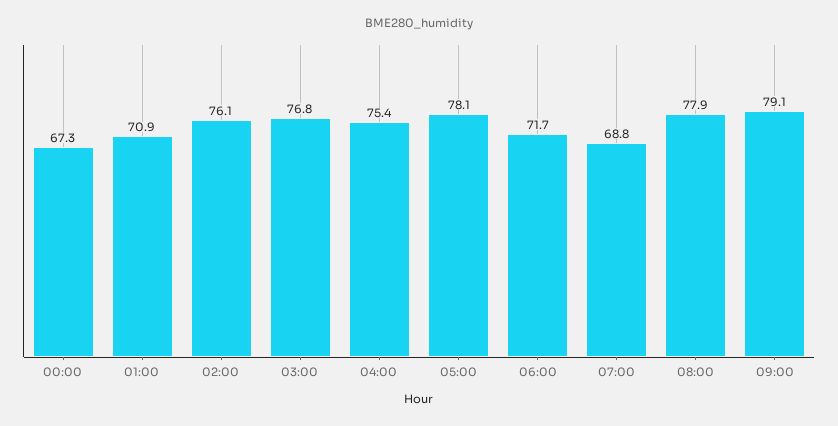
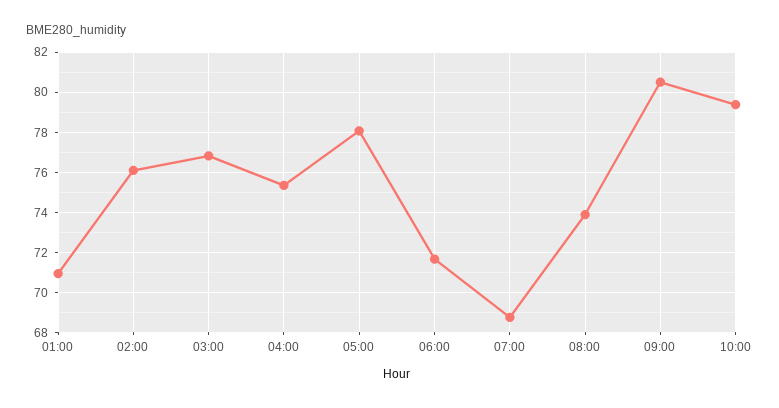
00:00: 67.3 -> none
08:00: 77.9 -> 74
09:00: 79.1 -> 80.5
10:00: none -> 79.5

